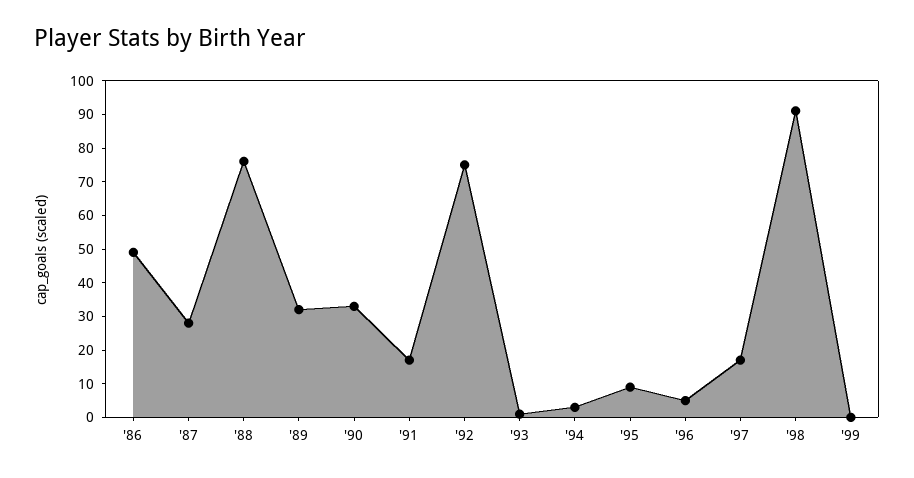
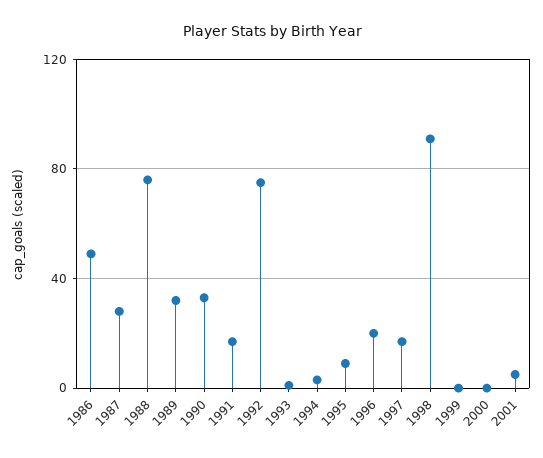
'96: 5 -> 20
2000: none -> 0
2001: none -> 5

